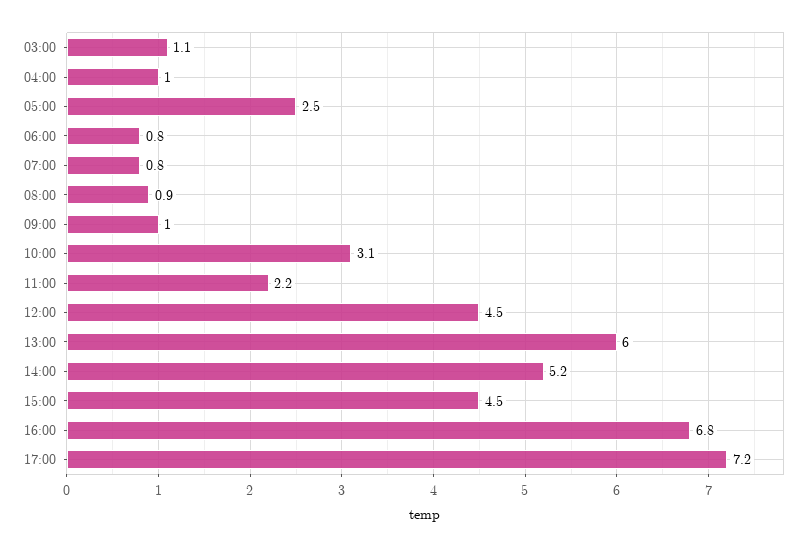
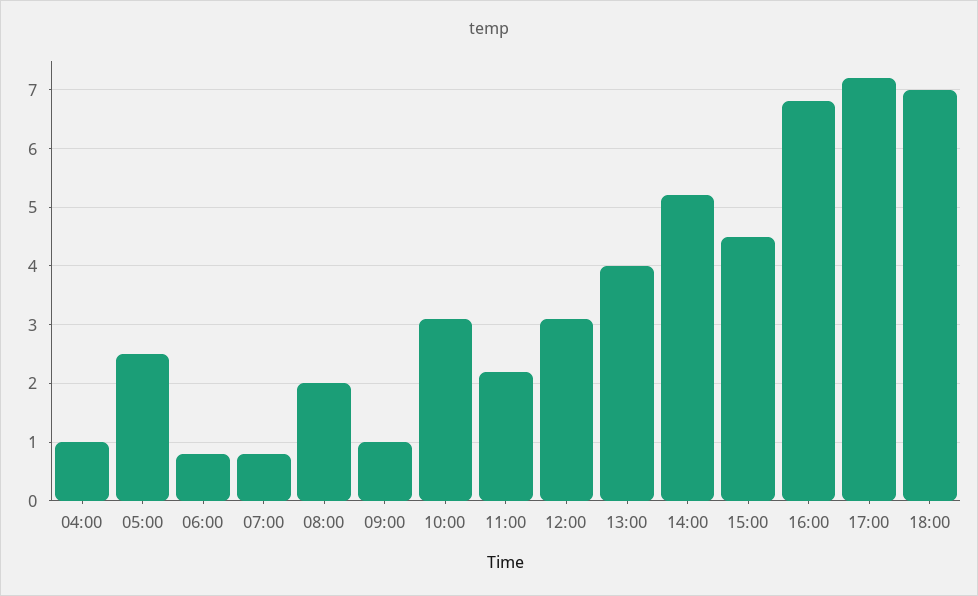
03:00: 1.1 -> none
08:00: 0.9 -> 2
12:00: 4.5 -> 3
13:00: 6 -> 4
18:00: none -> 7

